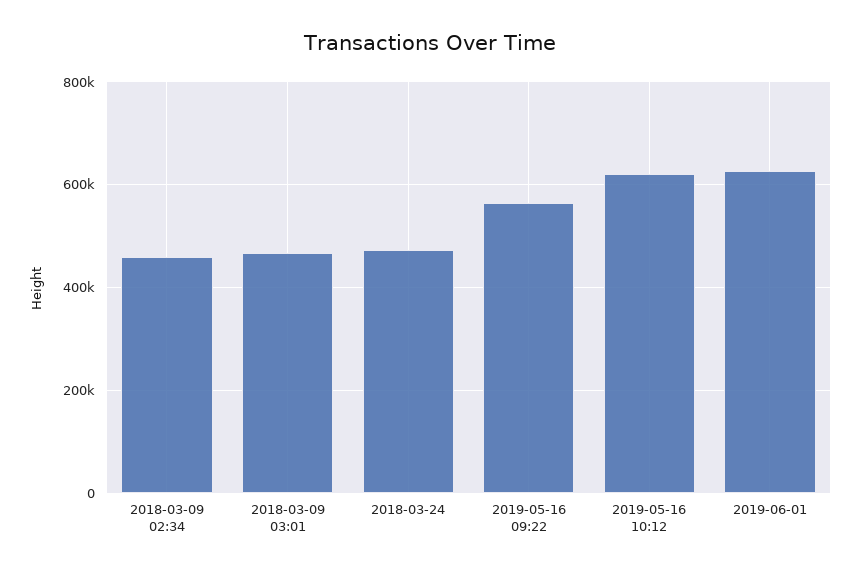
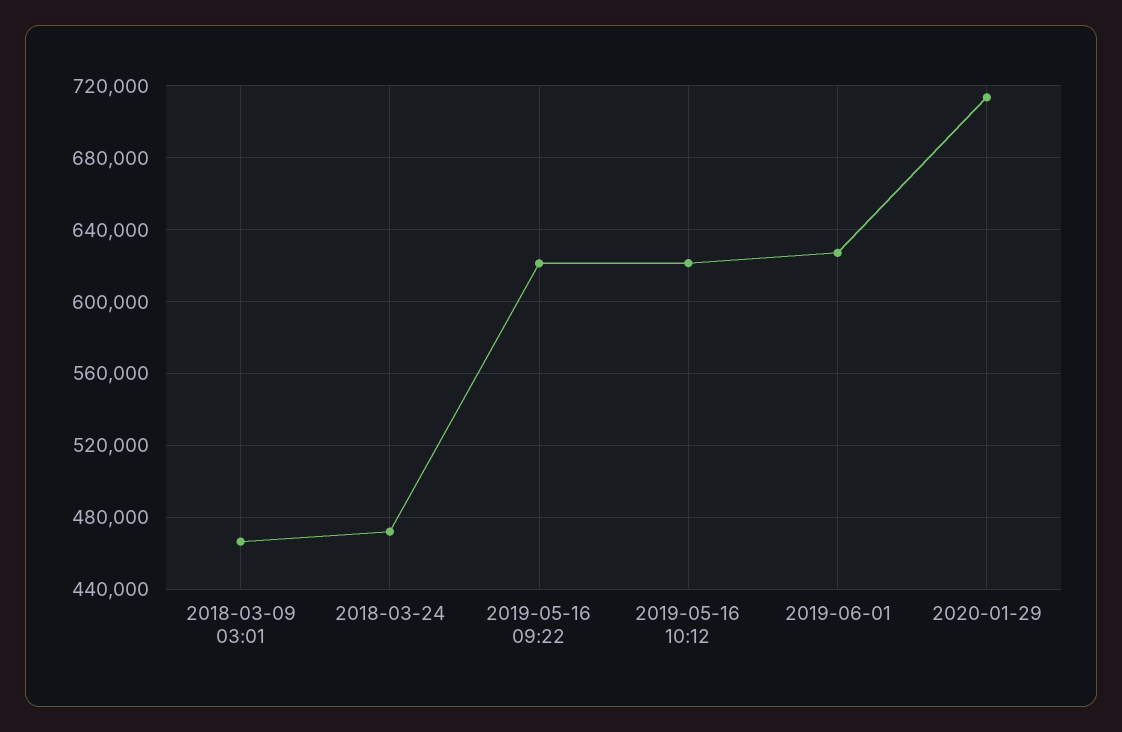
2018-03-09 02:34: 460000 -> none
2019-05-16 09:22: 560000 -> 620000
2020-01-29: none -> 715000

